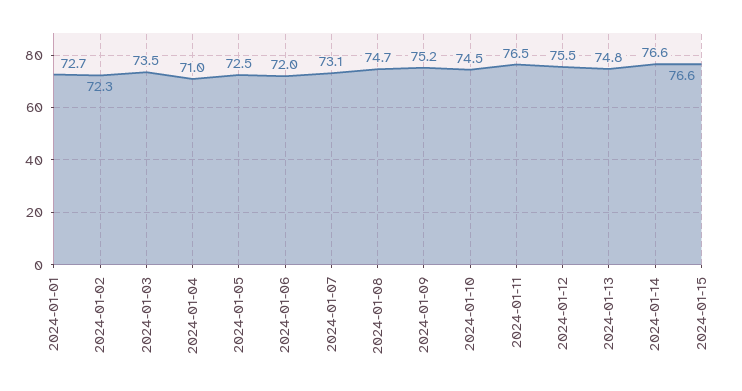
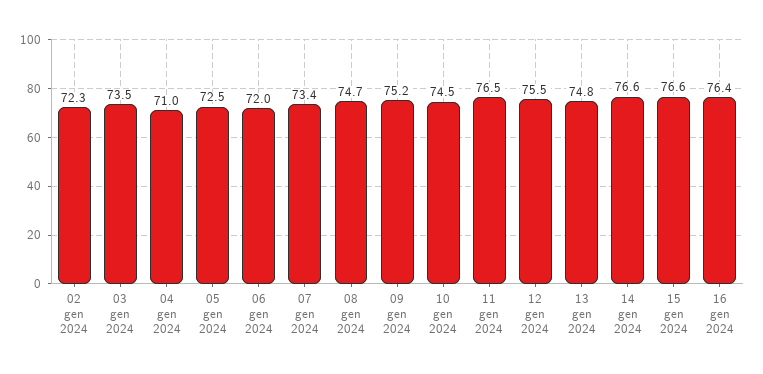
2024-01-01: 72.7 -> none
2024-01-07: 73.1 -> 73.4
16 gen 2024: none -> 76.4

